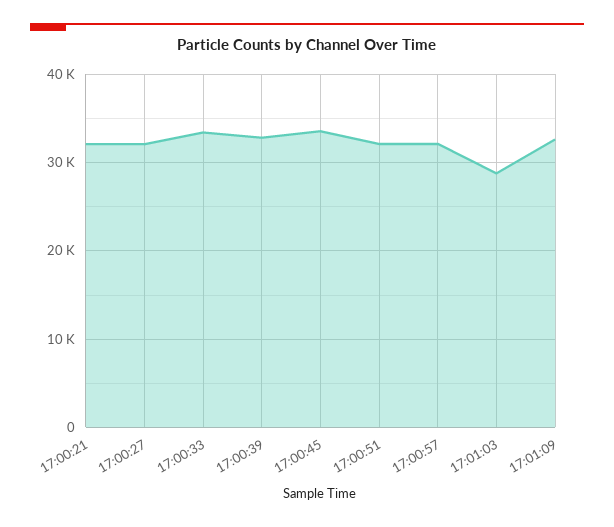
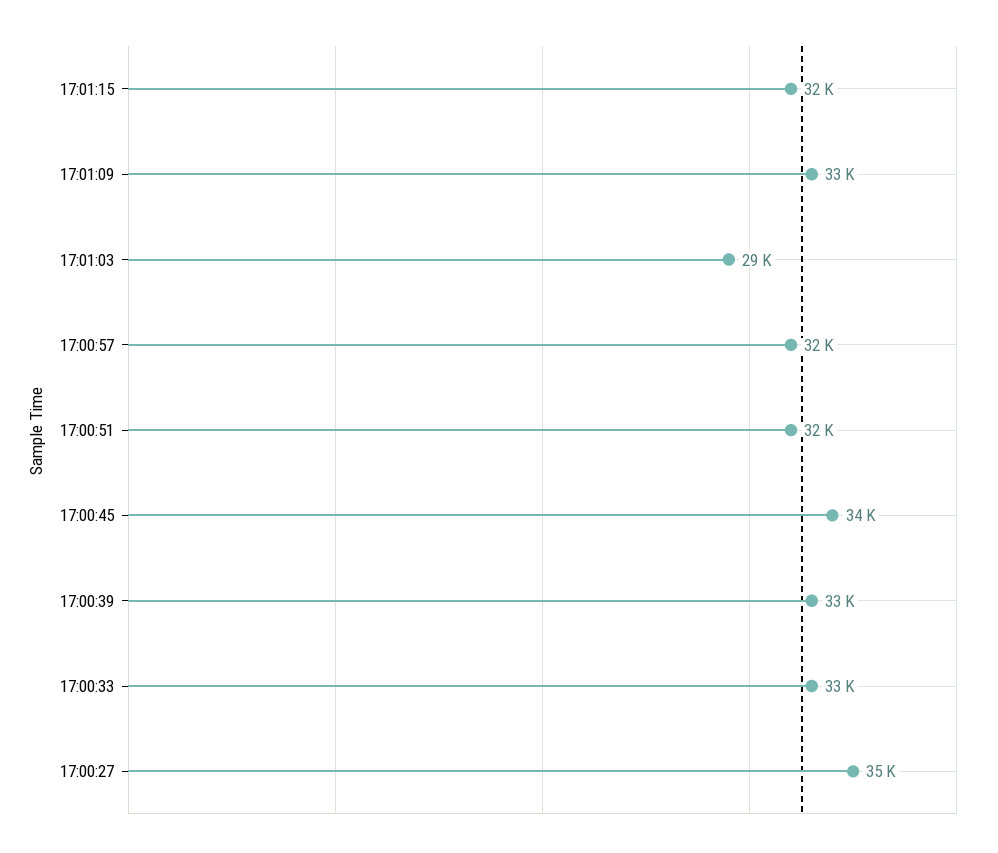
17:00:21: 32000 -> none
17:00:27: 32000 -> 35000
17:01:15: none -> 32000

